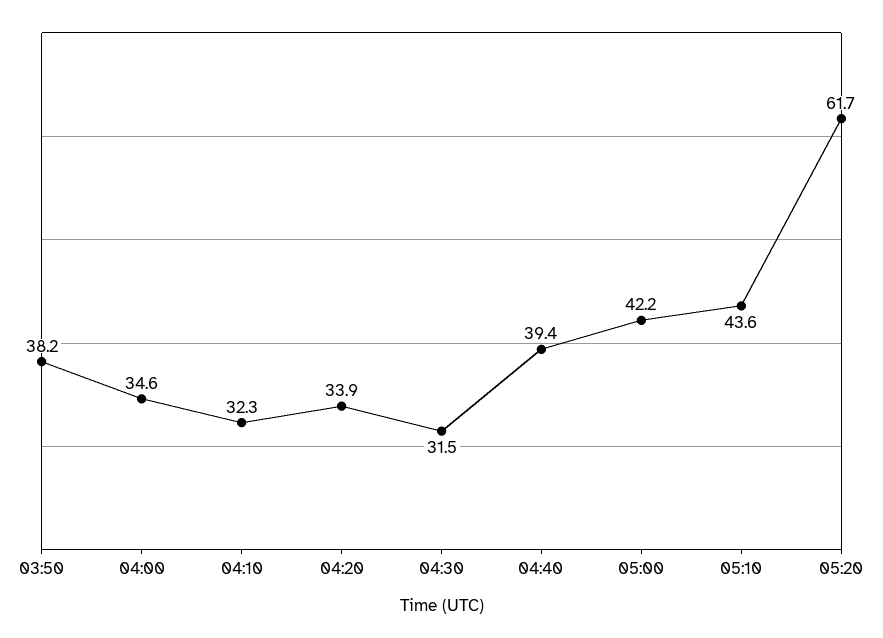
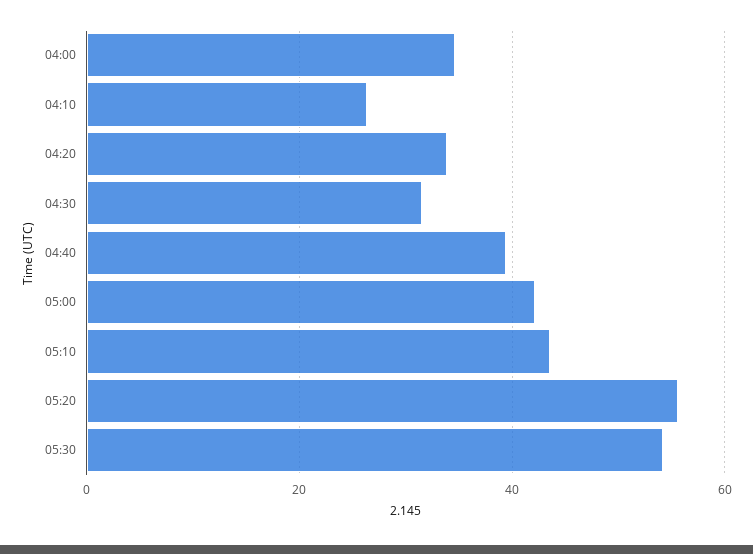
03:50: 38.2 -> none
04:10: 32.3 -> 26
05:20: 61.7 -> 56
05:30: none -> 54

